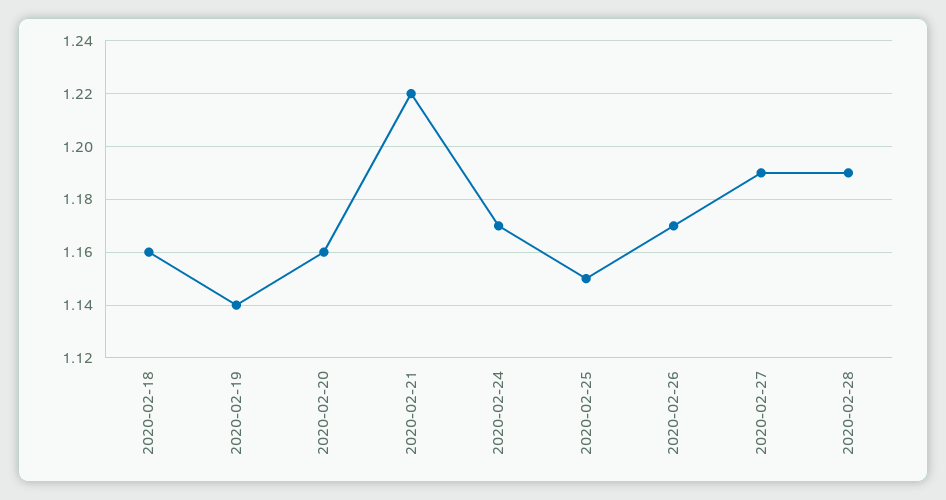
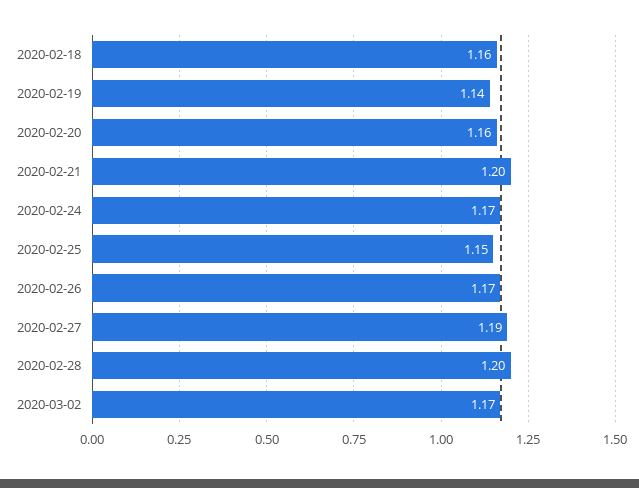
2020-02-21: 1.22 -> 1.2
2020-02-28: 1.19 -> 1.2
2020-03-02: none -> 1.17

